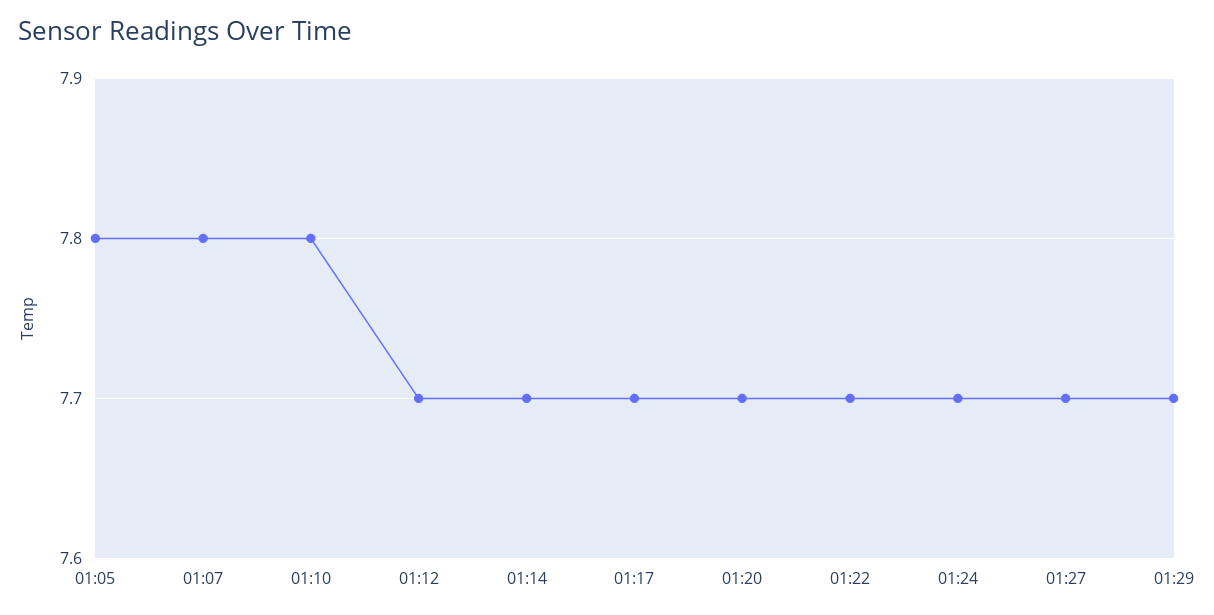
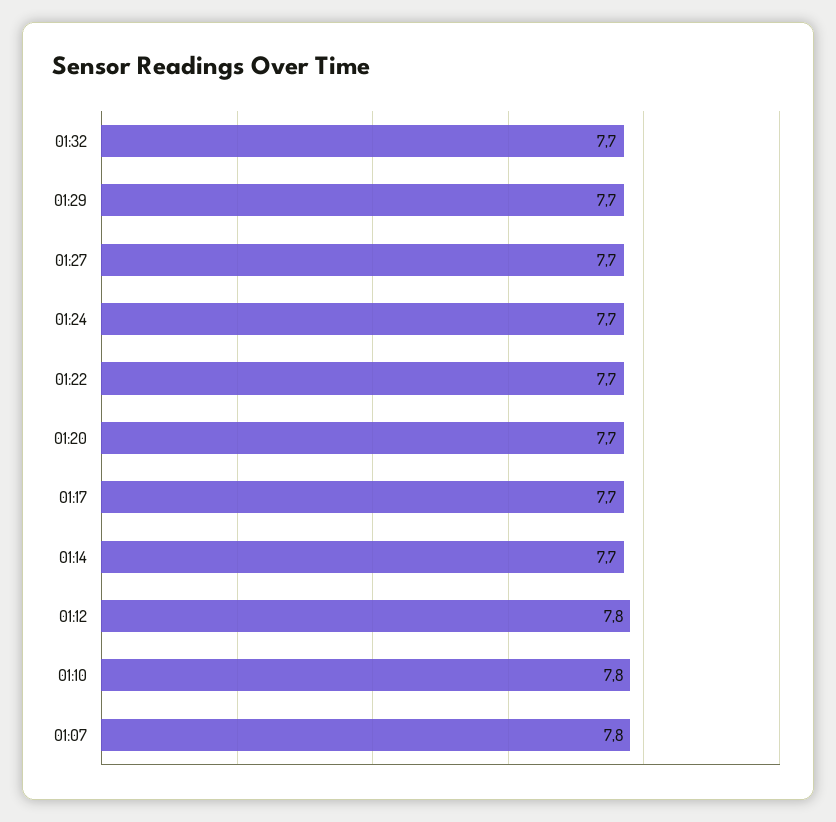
01:05: 7.8 -> none
01:12: 7.7 -> 7.8
01:32: none -> 7.7

